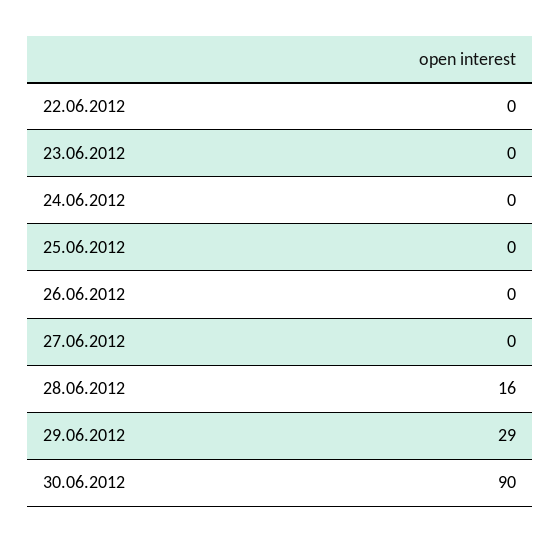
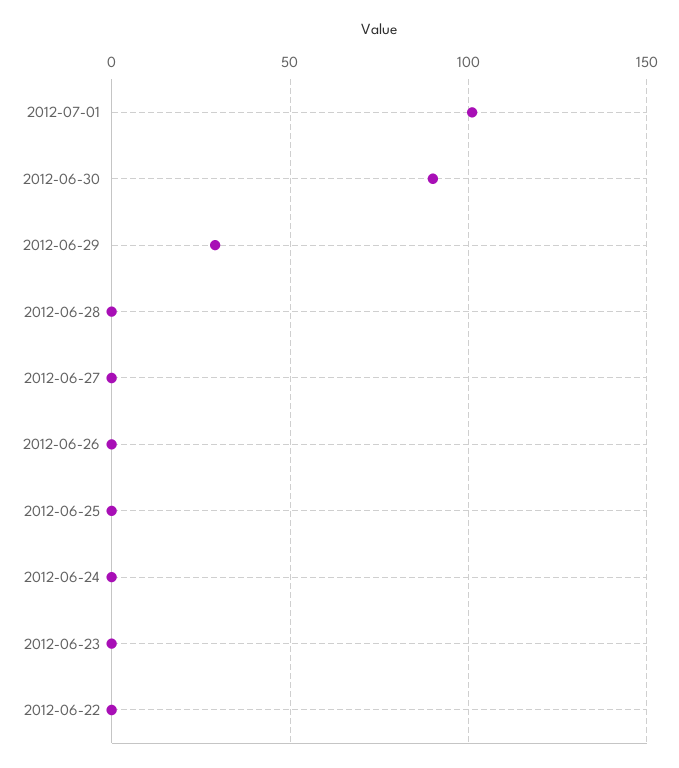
28.06.2012: 16 -> 0
2012-07-01: none -> 100

